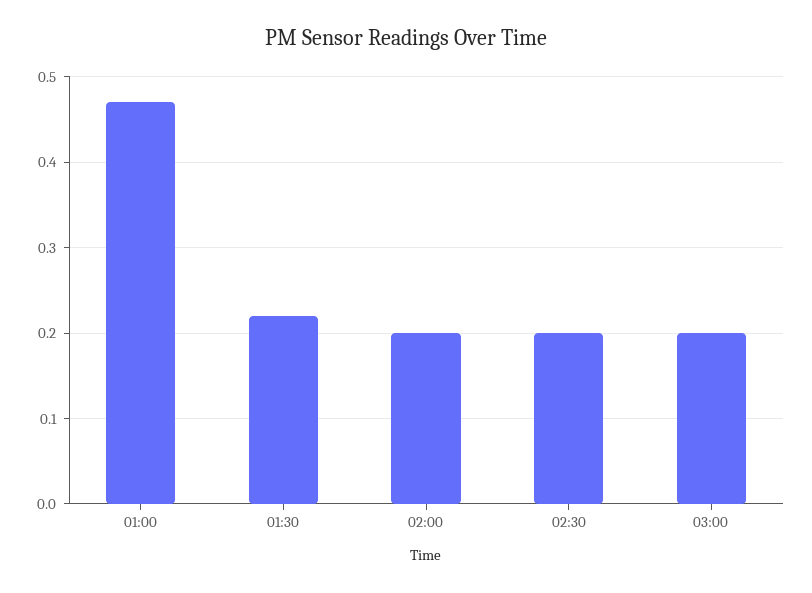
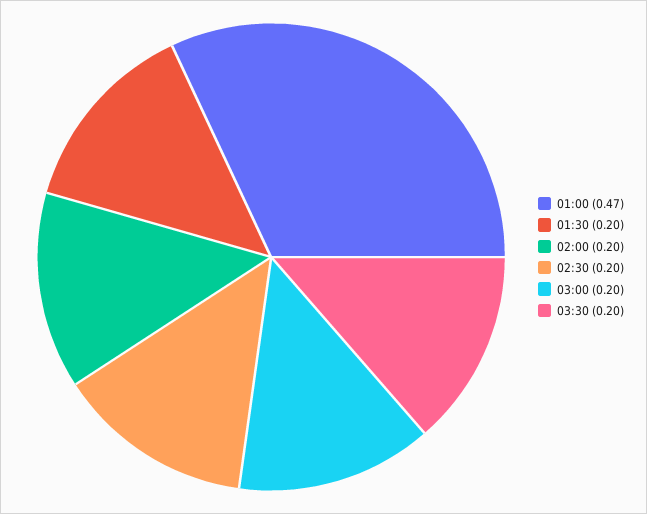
01:30: 0.22 -> 0.2
03:30: none -> 0.2

